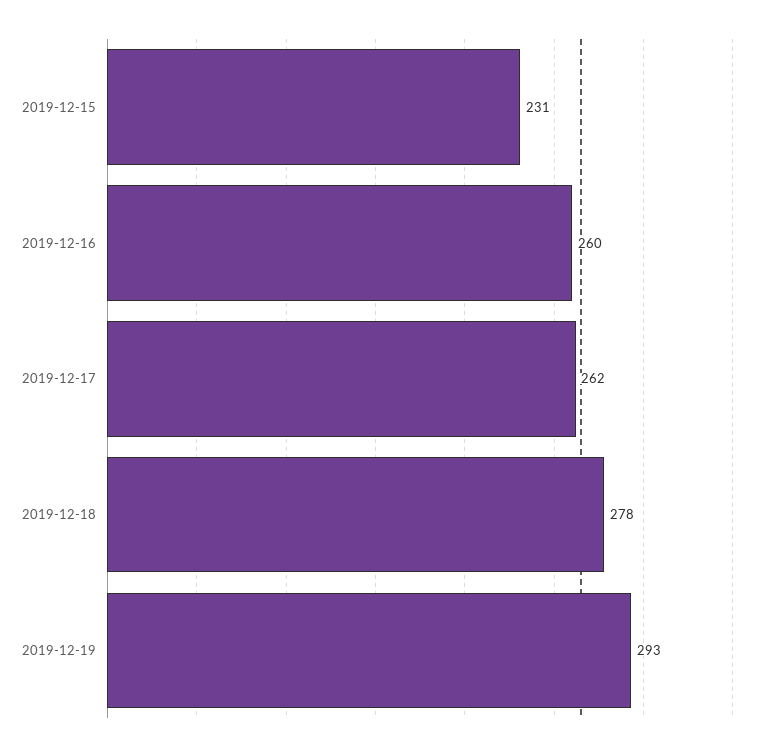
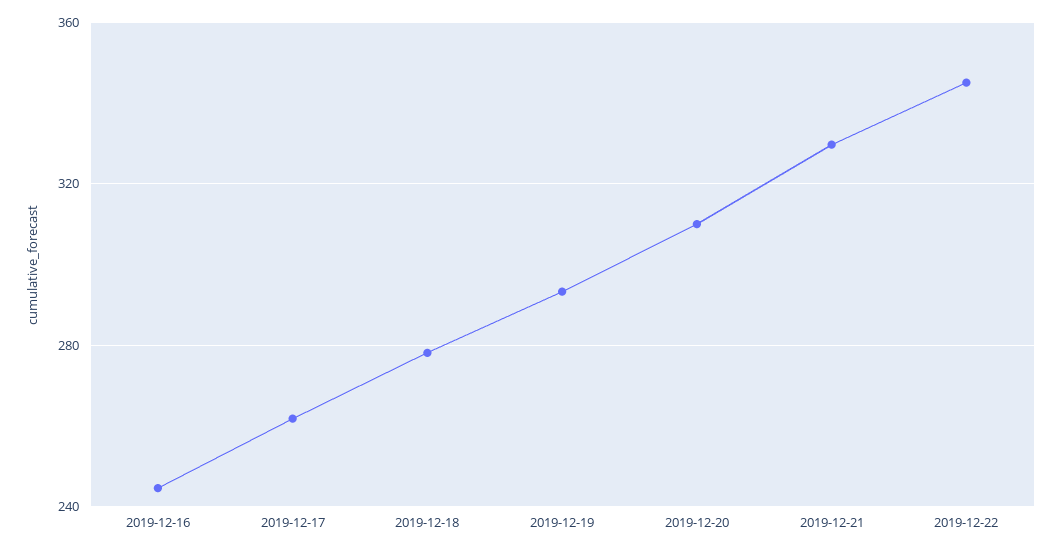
2019-12-15: 231 -> none
2019-12-16: 260 -> 245
2019-12-20: none -> 310
2019-12-21: none -> 330
2019-12-22: none -> 345

